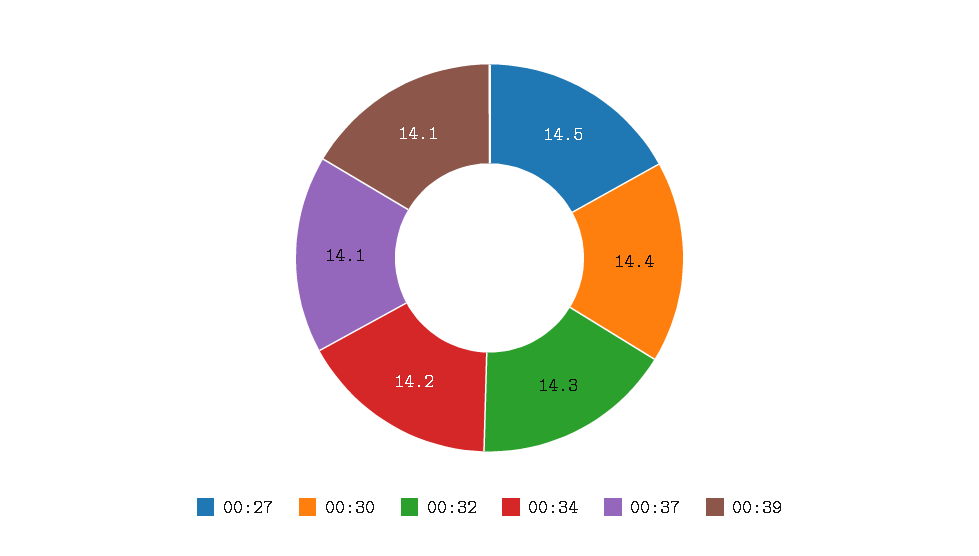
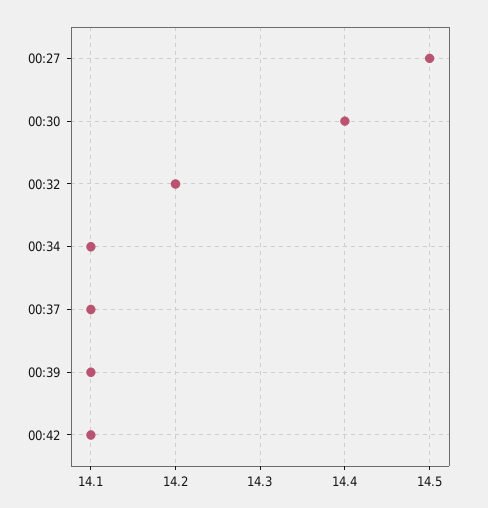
00:32: 14.3 -> 14.2
00:34: 14.2 -> 14.1
00:42: none -> 14.1

